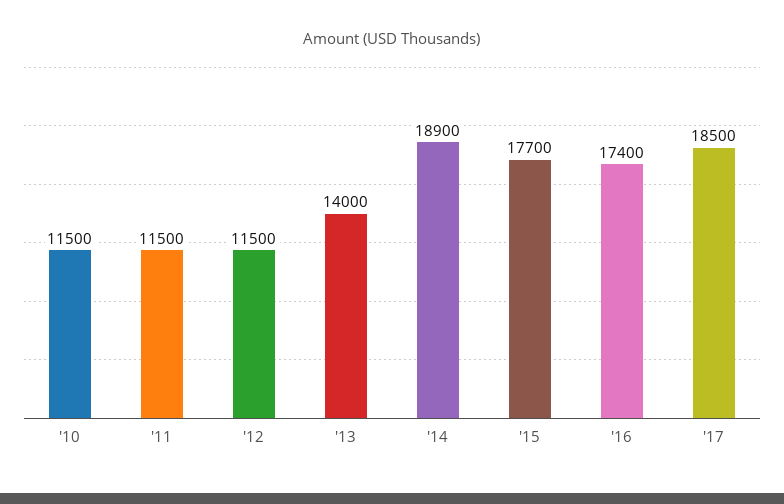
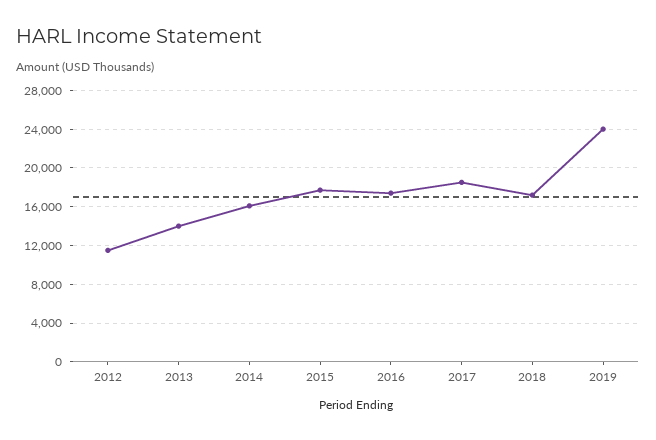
'10: 11500 -> none
'11: 11500 -> none
'14: 18900 -> 16000
2018: none -> 17000
2019: none -> 24000

